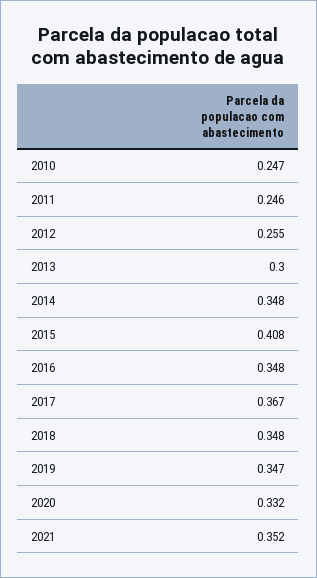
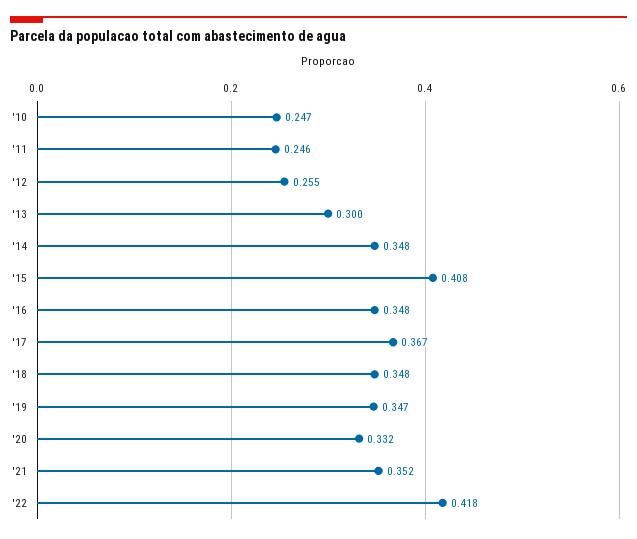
'22: none -> 0.418

